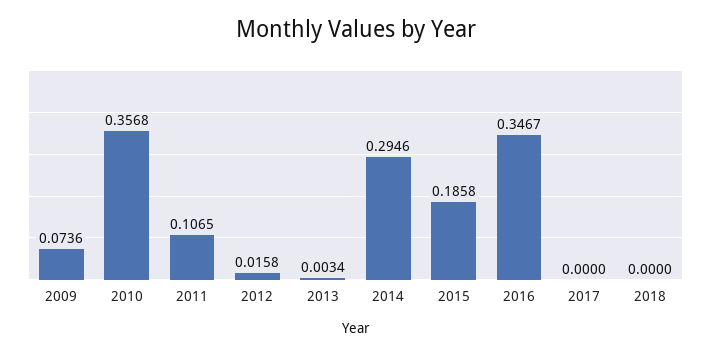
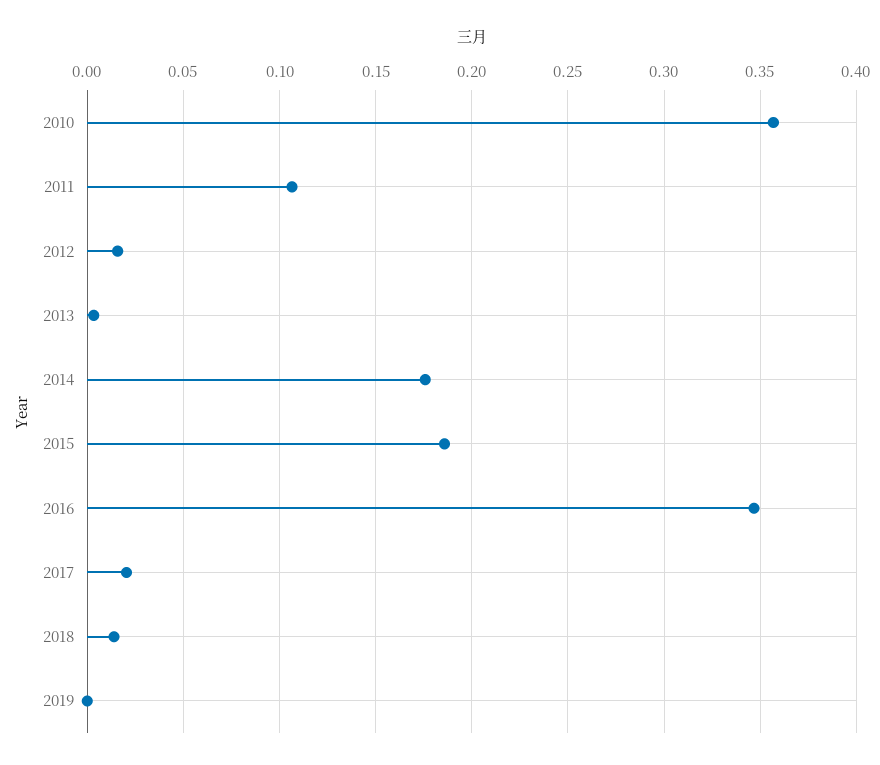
2009: 0.0736 -> none
2014: 0.2946 -> 0.175
2017: 0 -> 0.02
2018: 0 -> 0.015
2019: none -> 0

